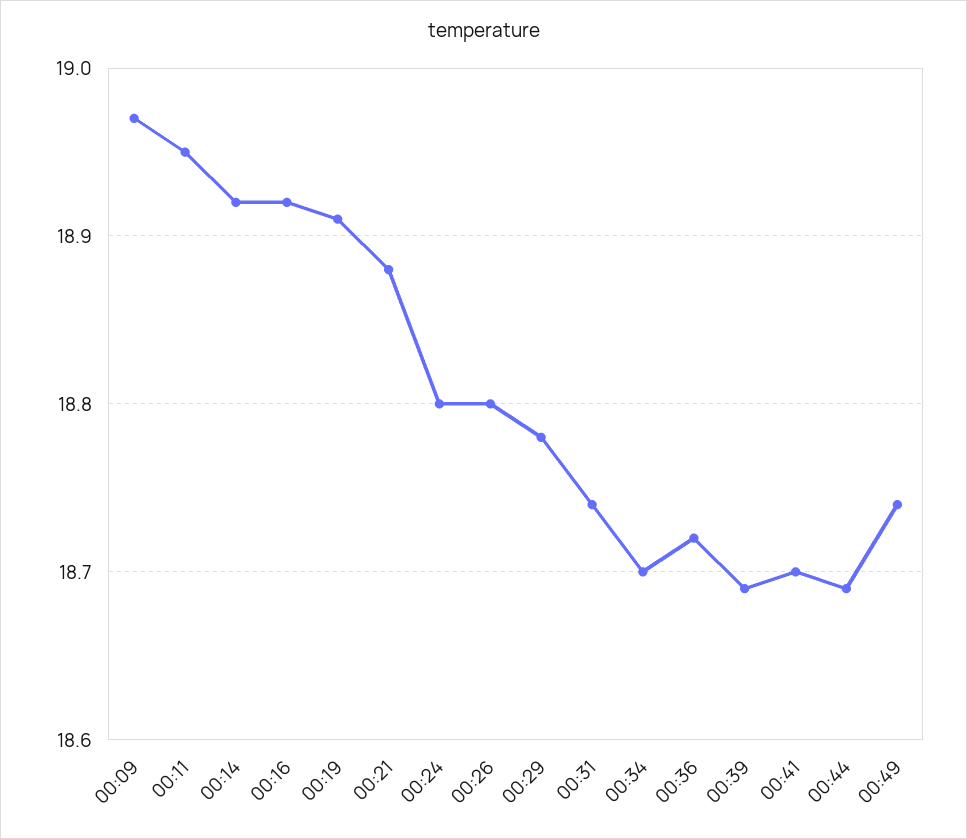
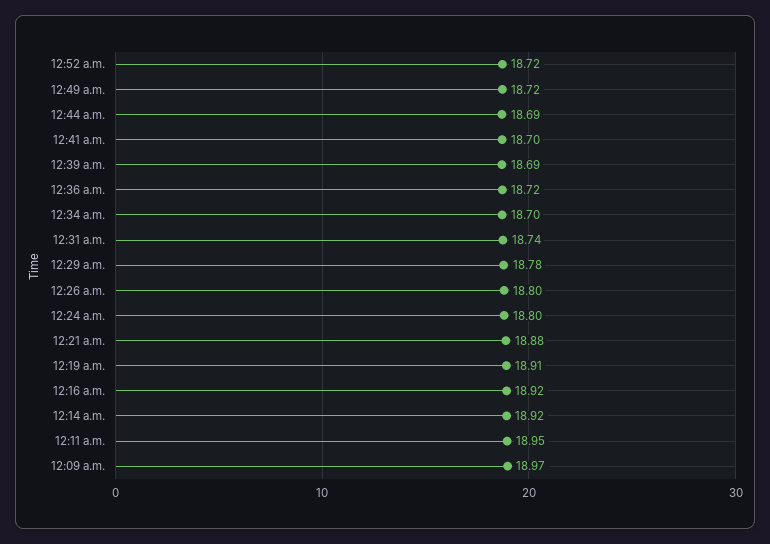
00:49: 18.74 -> 18.72
12:52 a.m.: none -> 18.72

